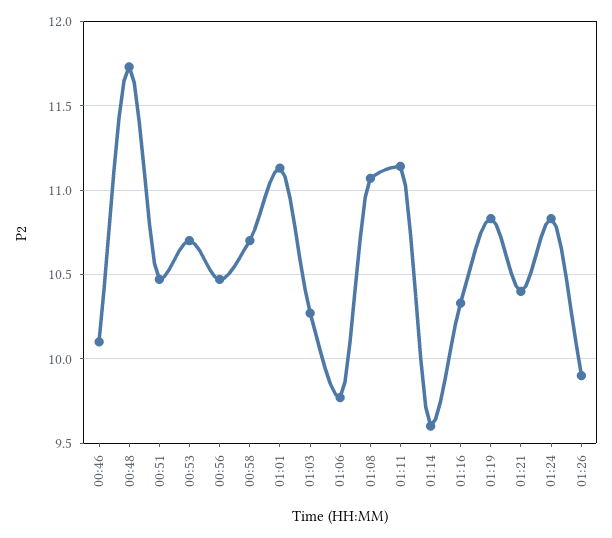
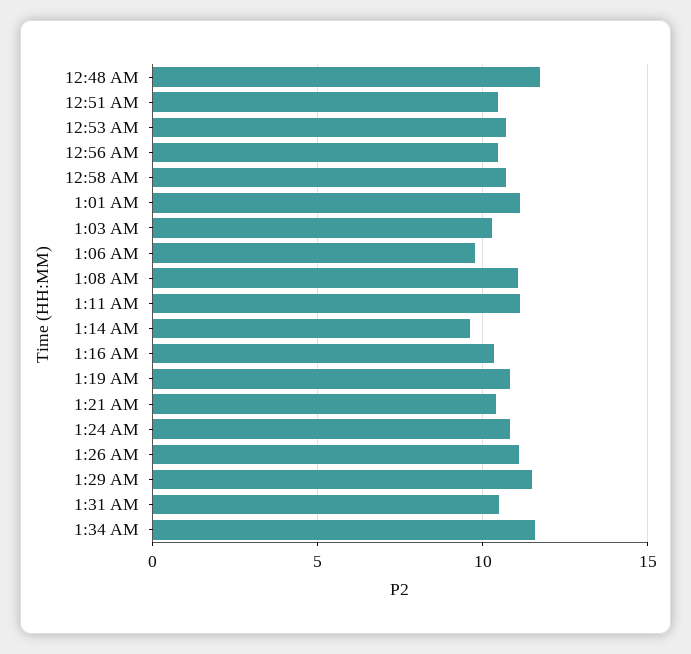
00:46: 10.1 -> none
01:26: 9.9 -> 11
1:29 AM: none -> 11.5
1:31 AM: none -> 10.5
1:34 AM: none -> 11.5

